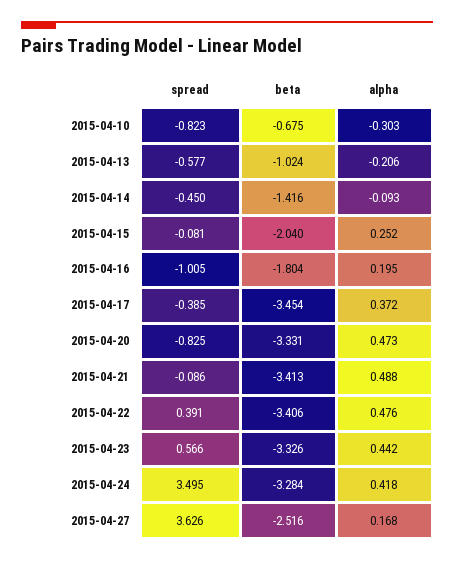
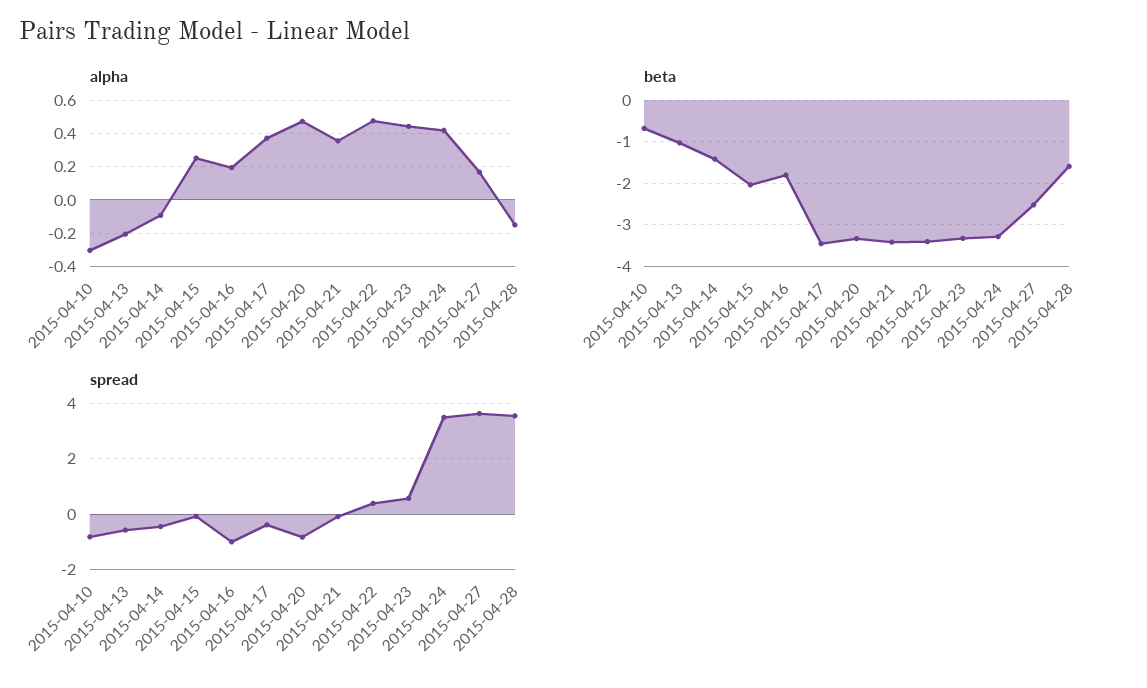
alpha, 2015-04-21: 0.488 -> 0.35
alpha, 2015-04-28: none -> -0.15
beta, 2015-04-28: none -> -1.6
spread, 2015-04-28: none -> 3.5

